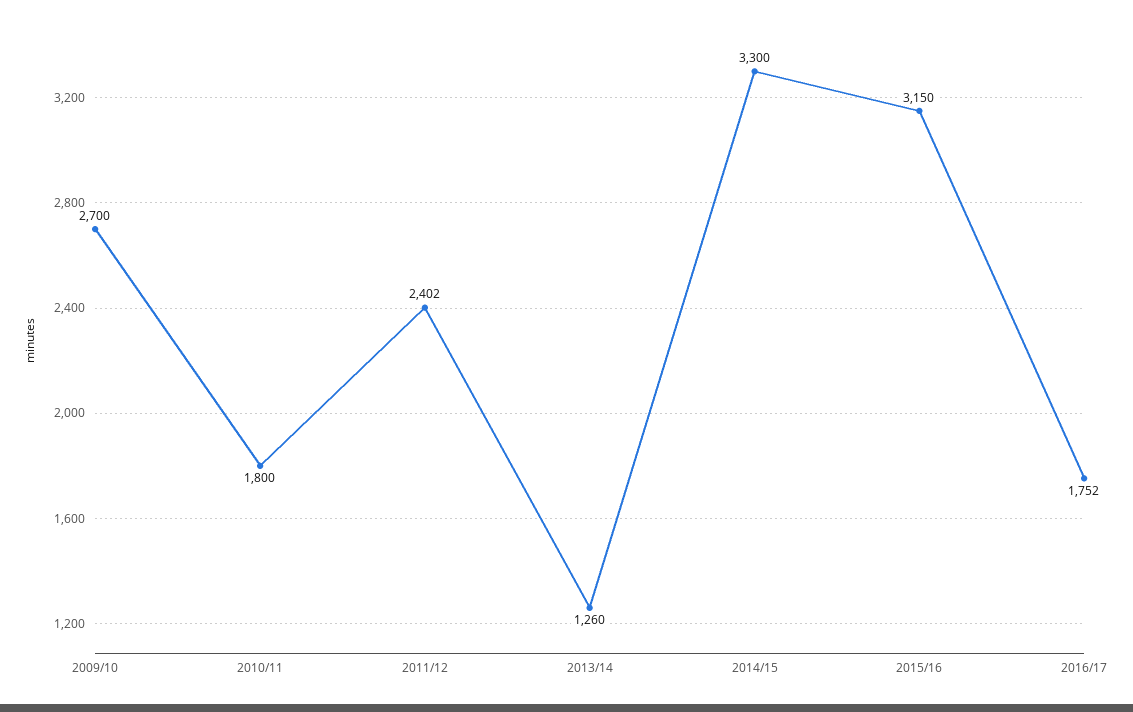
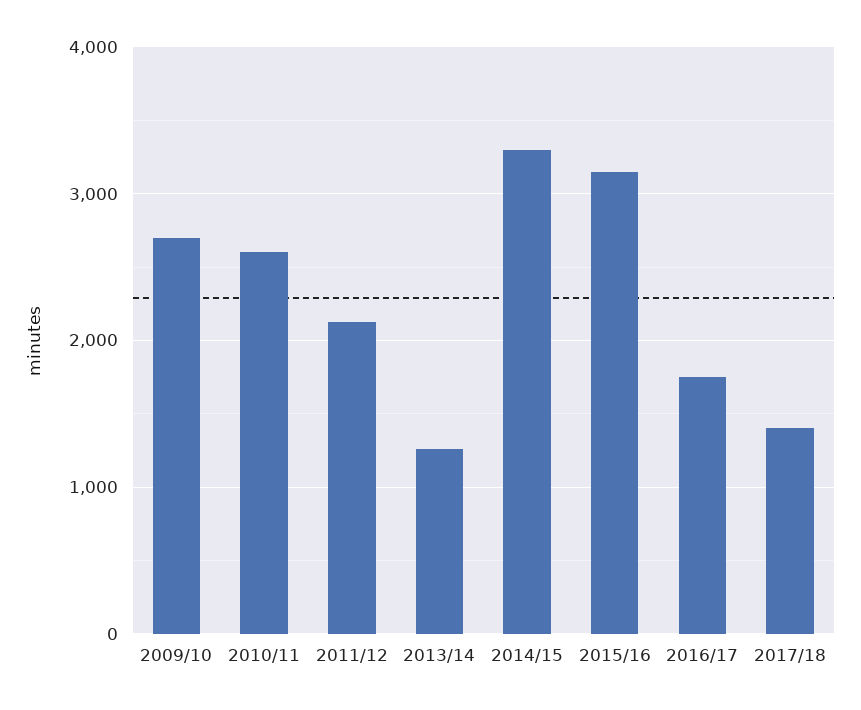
2010/11: 1800 -> 2600
2011/12: 2402 -> 2100
2017/18: none -> 1400

